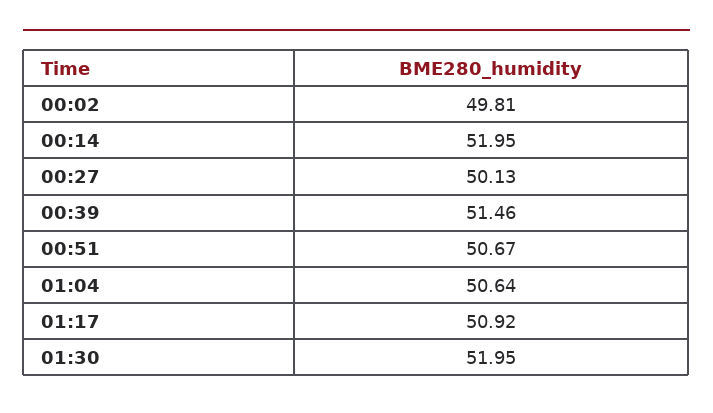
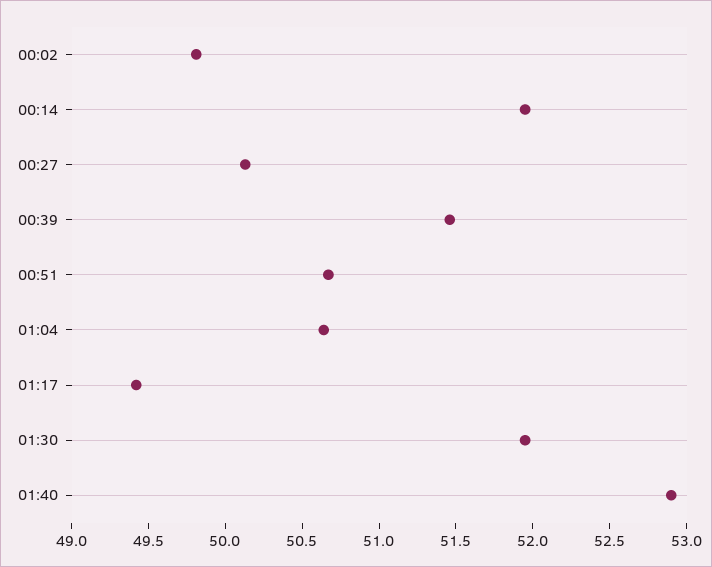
01:17: 50.92 -> 49.4
01:40: none -> 52.9

